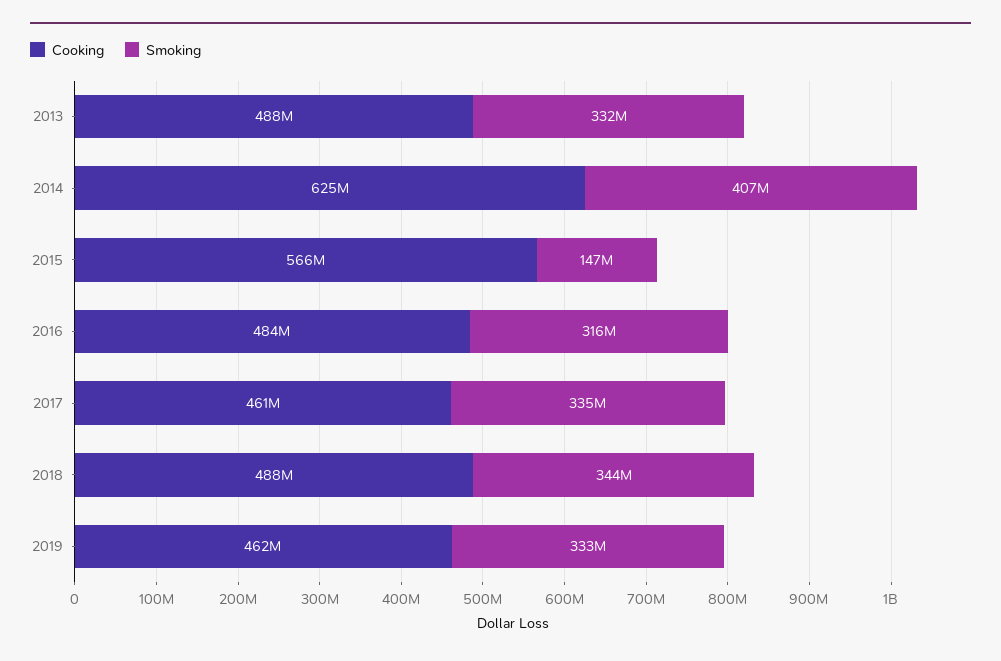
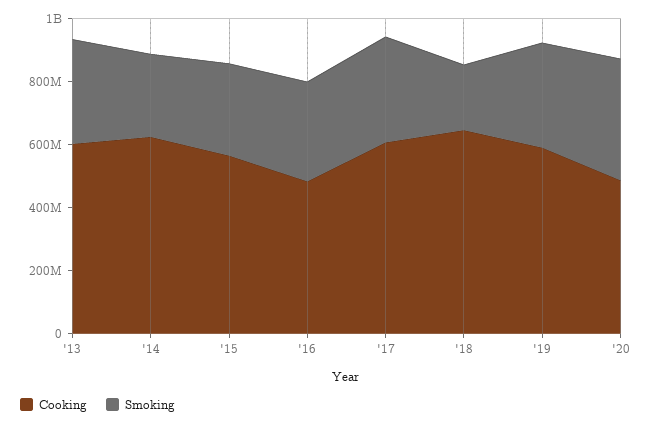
Cooking, 2013: 488000000 -> 600000000
Smoking, 2014: 407000000 -> 250000000
Smoking, 2015: 147000000 -> 300000000
Cooking, 2017: 461000000 -> 600000000
Cooking, 2018: 488000000 -> 650000000
Smoking, 2018: 344000000 -> 200000000
Cooking, 2019: 462000000 -> 600000000
Cooking, '20: none -> 500000000
Smoking, '20: none -> 400000000

